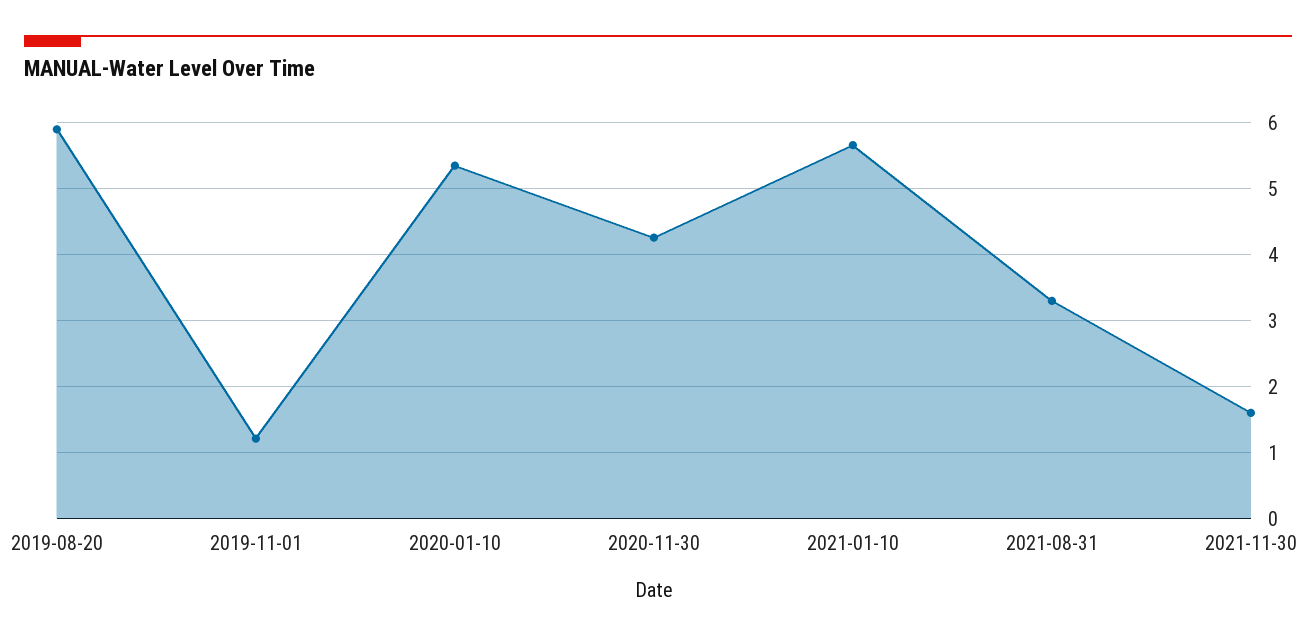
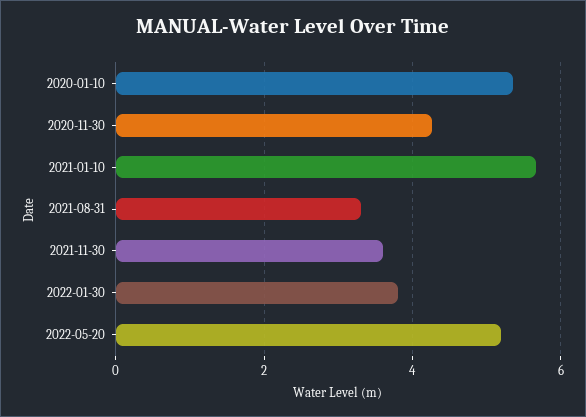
2019-08-20: 5.9 -> none
2019-11-01: 1.2 -> none
2021-11-30: 1.6 -> 3.6
2022-01-30: none -> 3.8
2022-05-20: none -> 5.2

